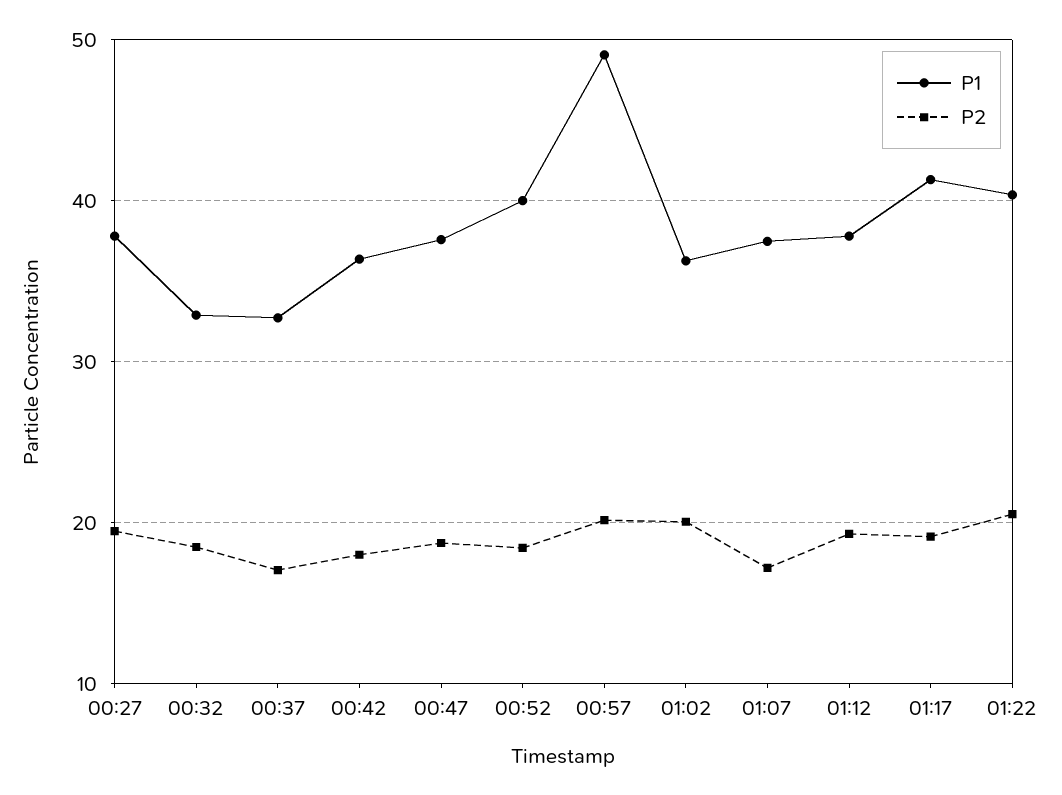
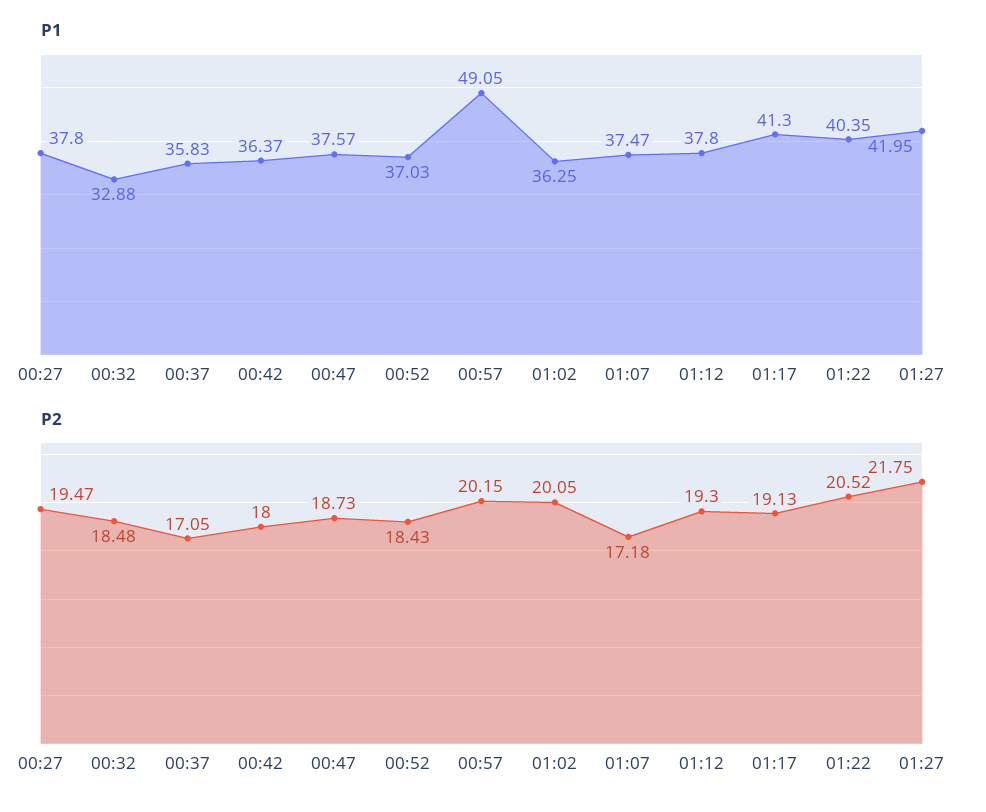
P1, 00:37: 33 -> 35.83
P1, 00:52: 40 -> 37.03
P1, 01:27: none -> 41.95
P2, 01:27: none -> 21.75

